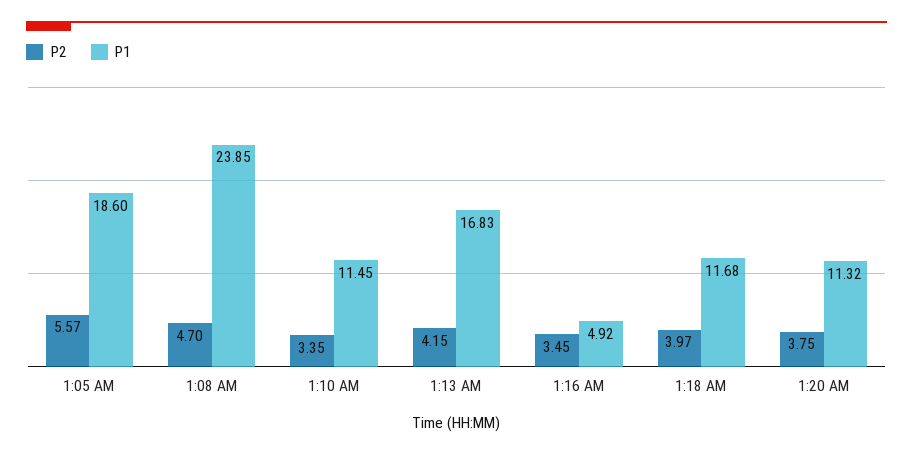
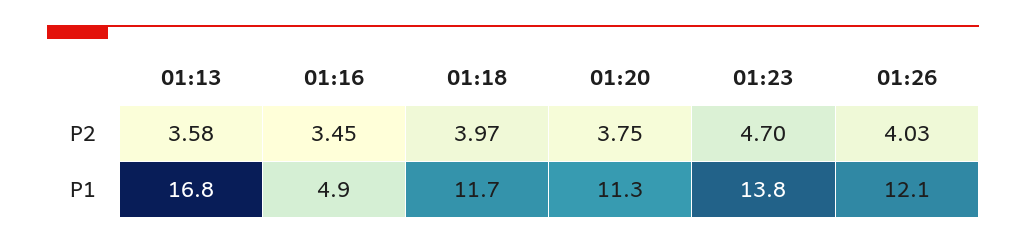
P2, 1:05 AM: 5.57 -> none
P1, 1:05 AM: 18.6 -> none
P2, 1:08 AM: 4.7 -> none
P1, 1:08 AM: 23.85 -> none
P2, 1:10 AM: 3.35 -> none
P1, 1:10 AM: 11.45 -> none
P2, 1:13 AM: 4.15 -> 3.58
P2, 01:23: none -> 4.7
P2, 01:26: none -> 4.03
P1, 01:23: none -> 13.8
P1, 01:26: none -> 12.1

